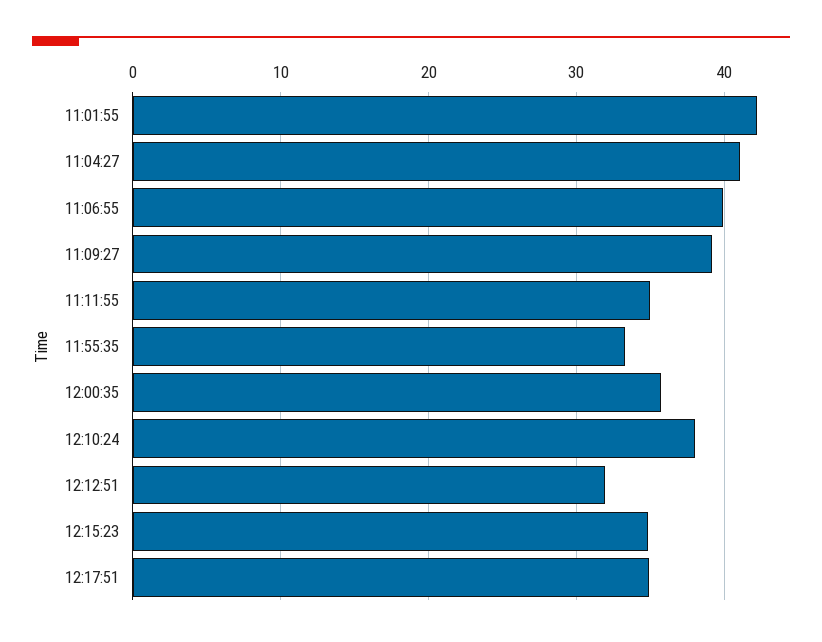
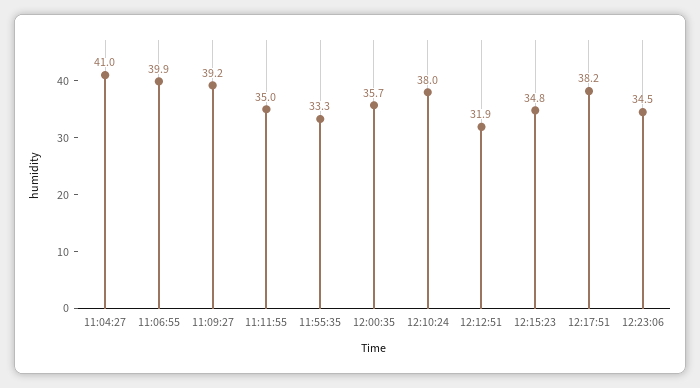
11:01:55: 42 -> none
12:17:51: 35 -> 38.2
12:23:06: none -> 34.5

